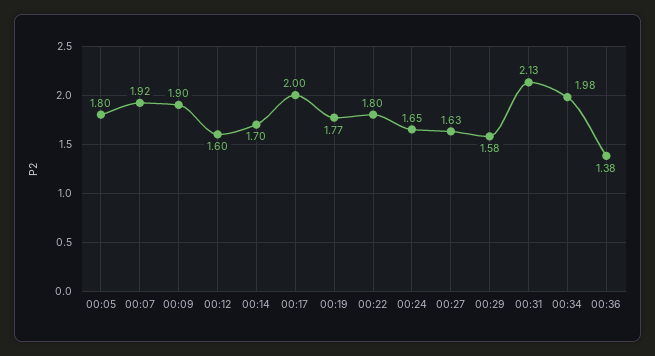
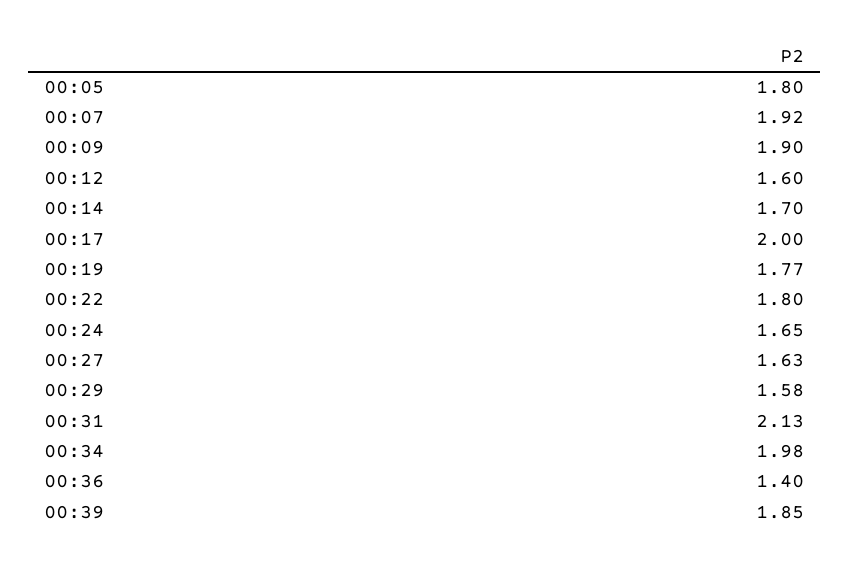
00:36: 1.38 -> 1.4
00:39: none -> 1.85

